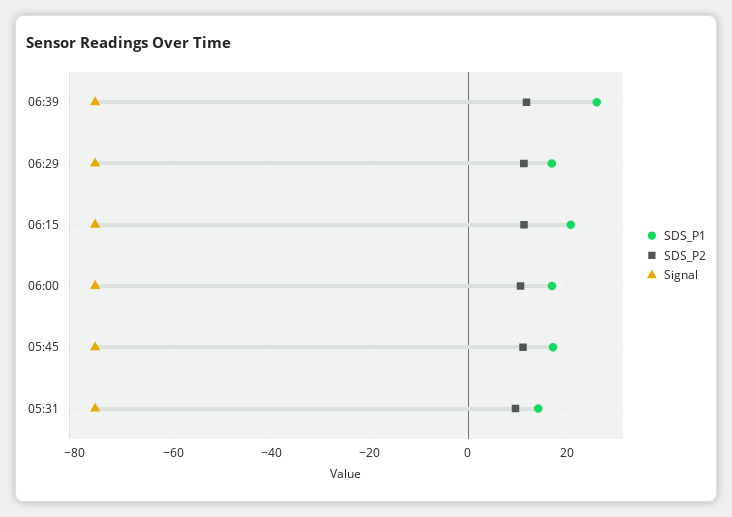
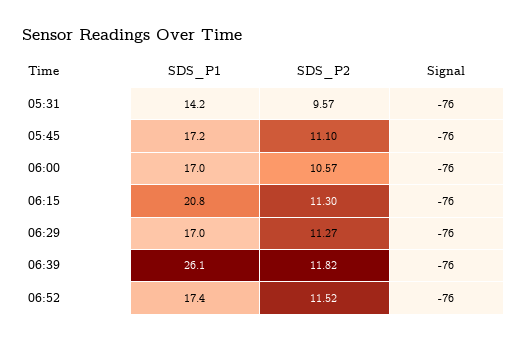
SDS_P1, 06:52: none -> 17.4
SDS_P2, 06:52: none -> 11.52
Signal, 06:52: none -> -76

